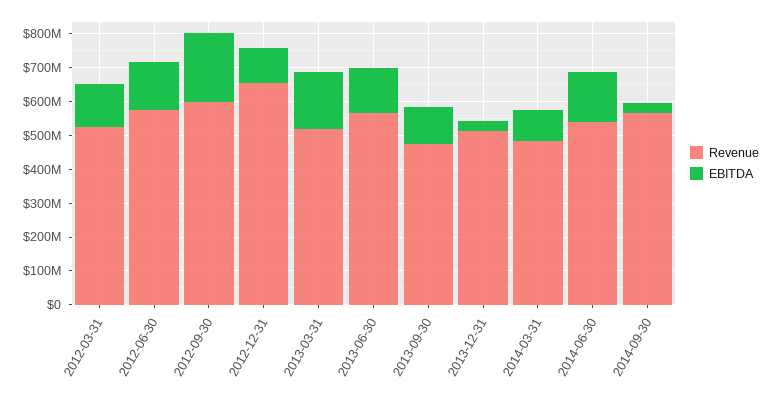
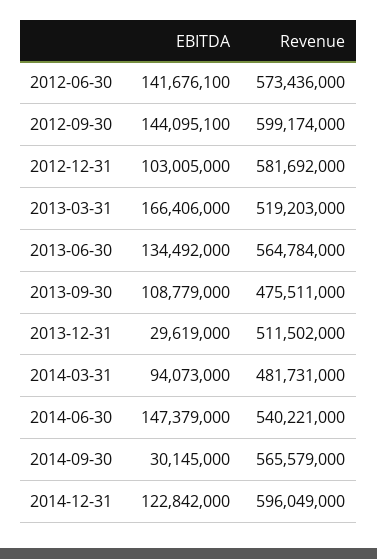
Revenue, 2012-03-31: 525000000 -> none
EBITDA, 2012-03-31: 125000000 -> none
EBITDA, 2012-09-30: 200000000 -> 144095100
Revenue, 2012-12-31: 650000000 -> 581692000
EBITDA, 2014-12-31: none -> 122842000
Revenue, 2014-12-31: none -> 596049000

